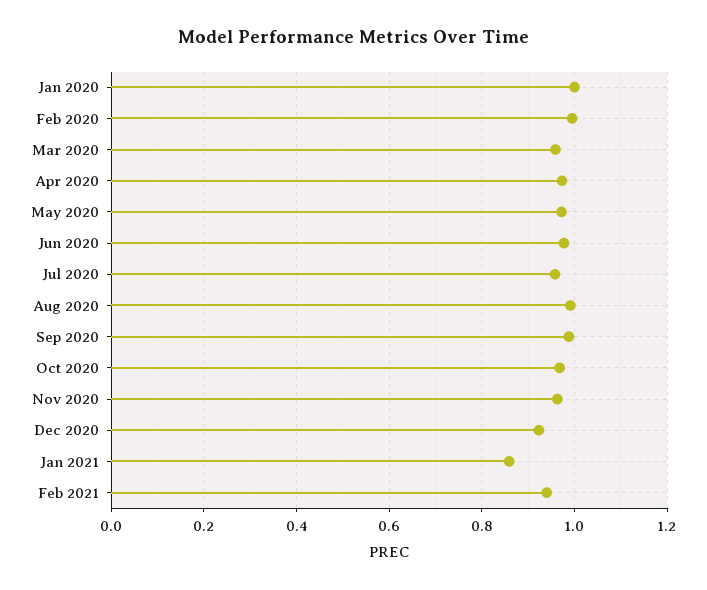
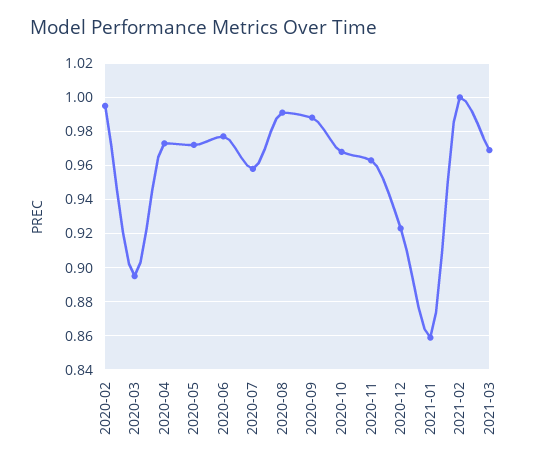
Jan 2020: 1 -> none
Mar 2020: 0.96 -> 0.895
Feb 2021: 0.94 -> 1
2021-03: none -> 0.97

